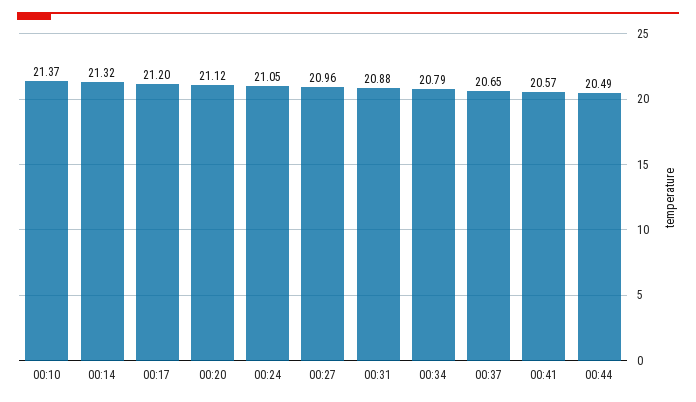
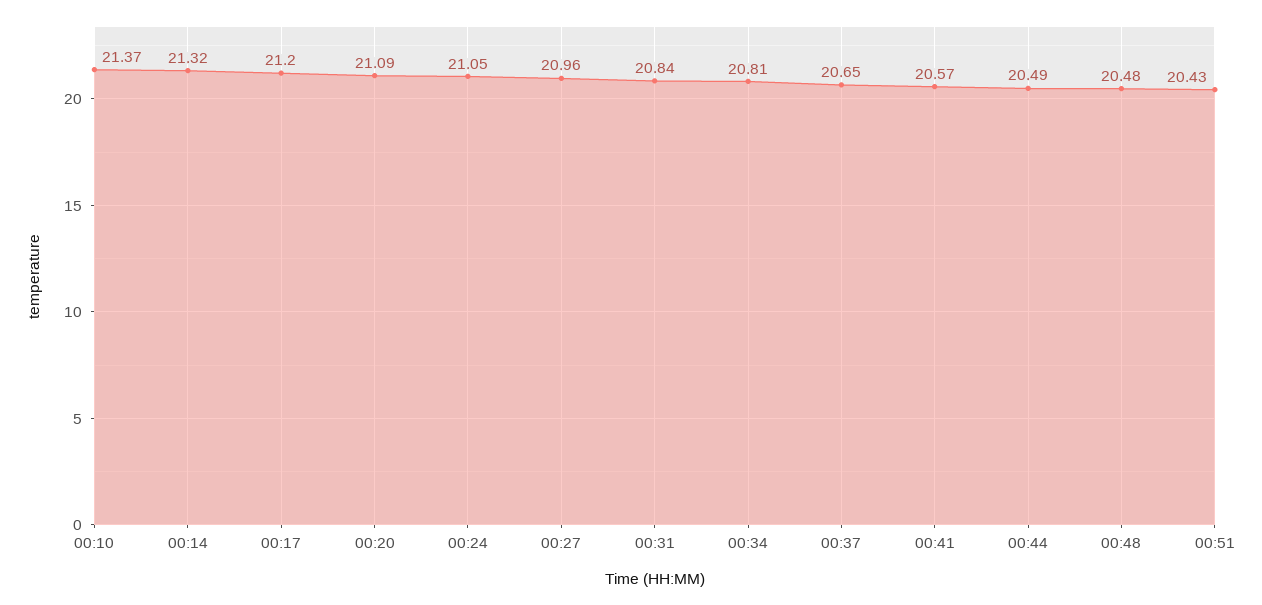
00:20: 21.12 -> 21.09
00:31: 20.88 -> 20.84
00:34: 20.79 -> 20.81
00:48: none -> 20.48
00:51: none -> 20.43

